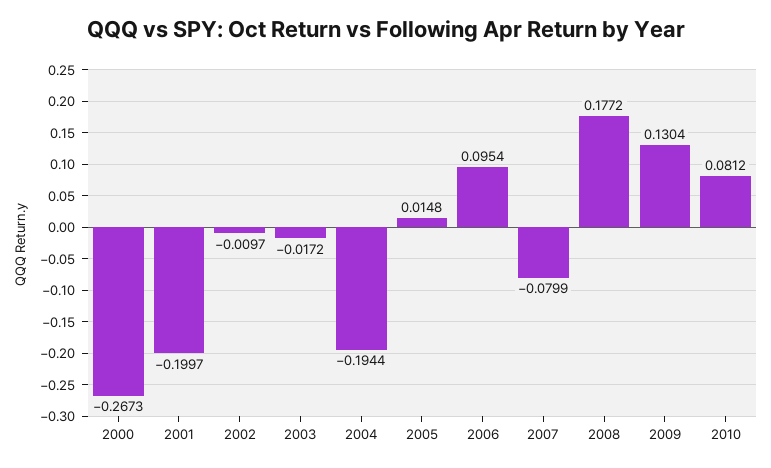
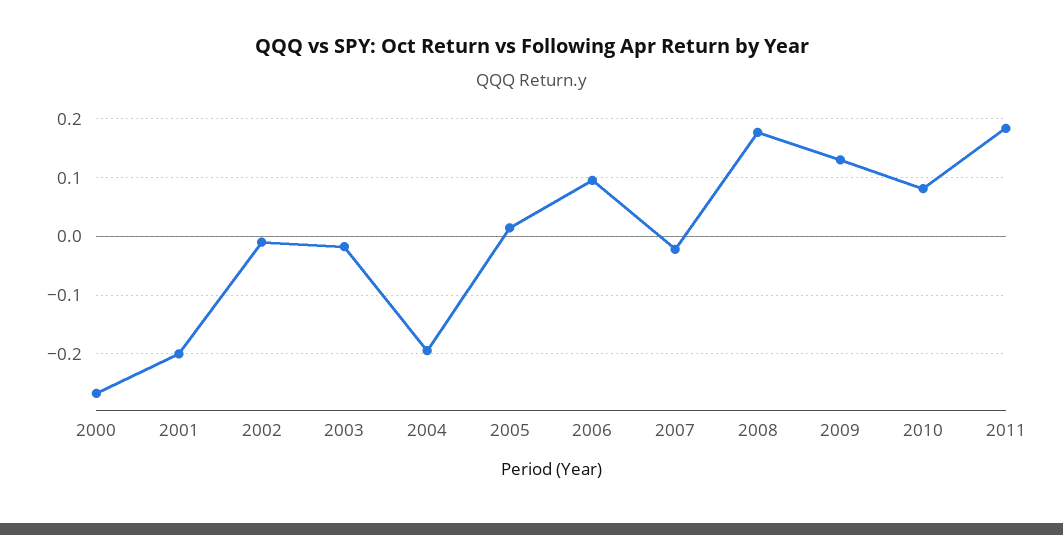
2007: -0.0799 -> -0.02
2011: none -> 0.18

